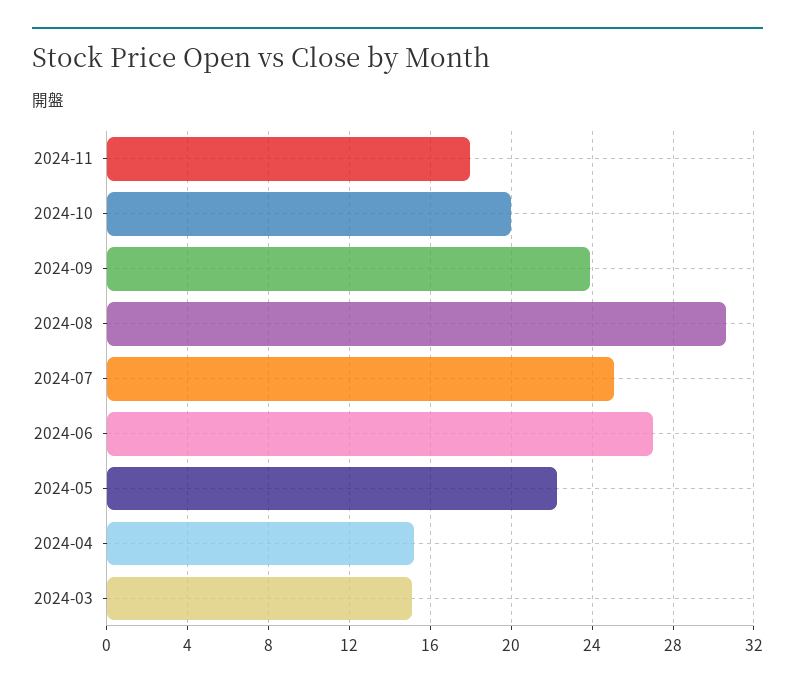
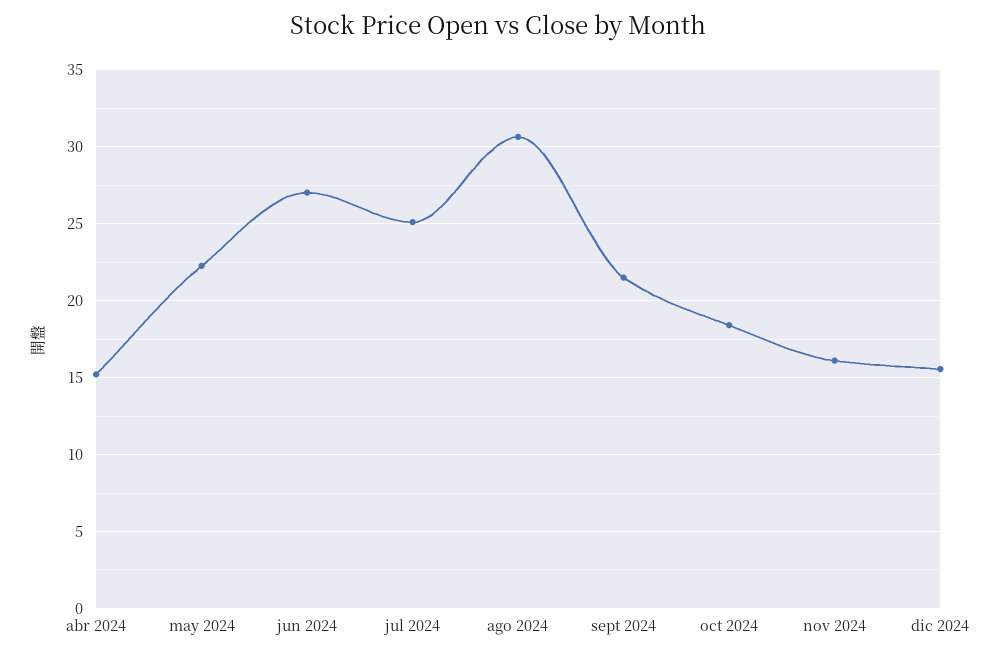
2024-11: 18 -> 16
2024-10: 20 -> 18.5
2024-09: 24 -> 21.5
2024-03: 15 -> none
dic 2024: none -> 15.5

